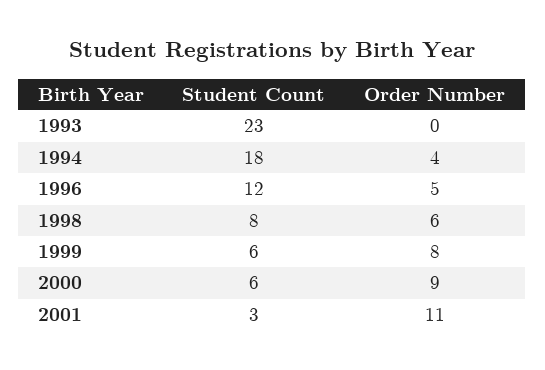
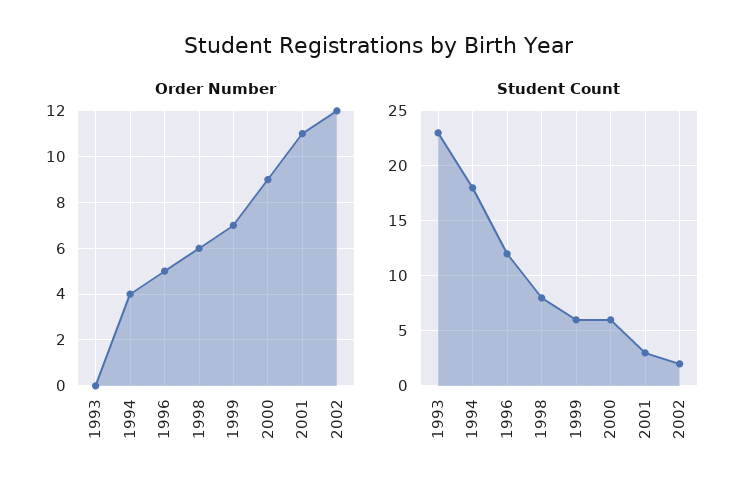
Order Number, 1999: 8 -> 7
Order Number, 2002: none -> 12
Student Count, 2002: none -> 2

